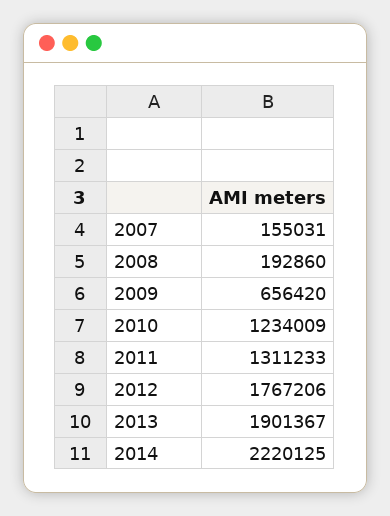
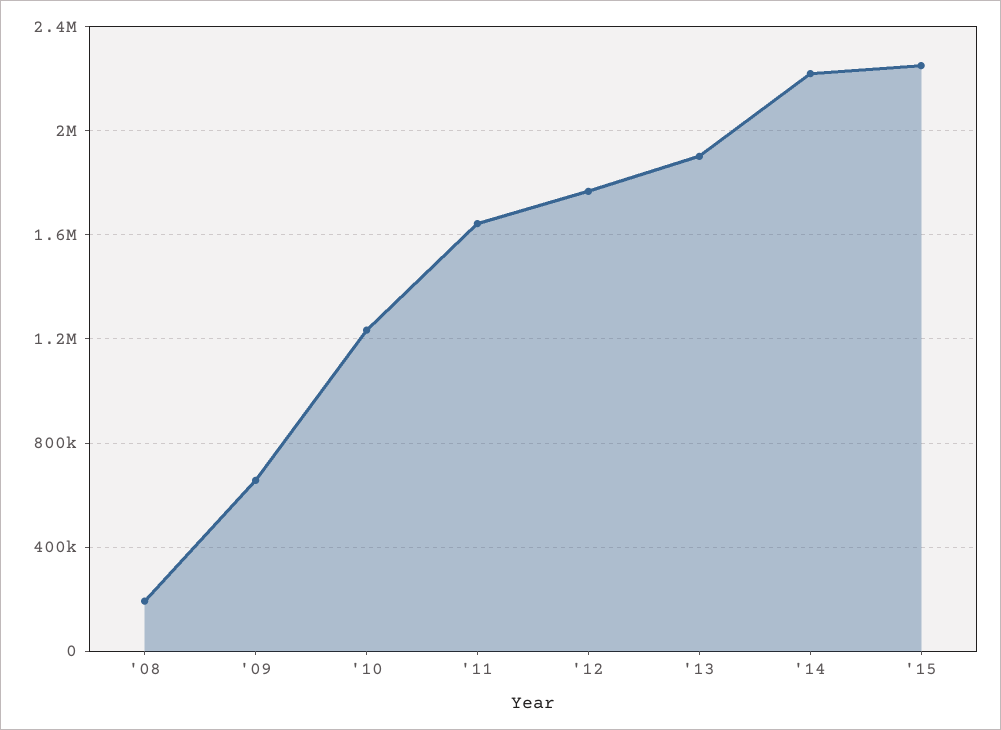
2007: 155031 -> none
2011: 1311233 -> 1650000
'15: none -> 2250000

